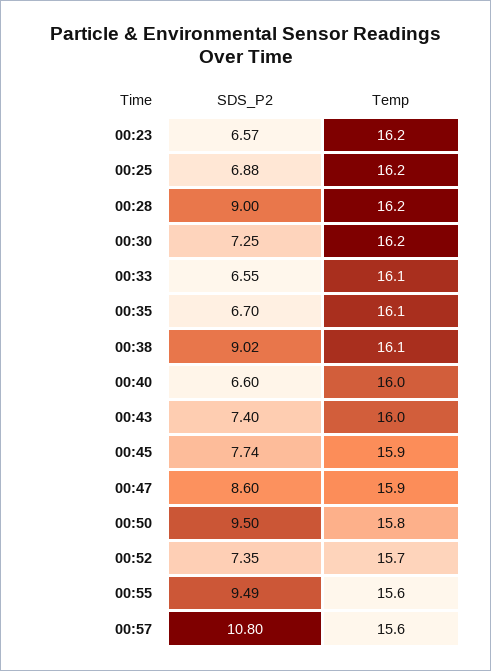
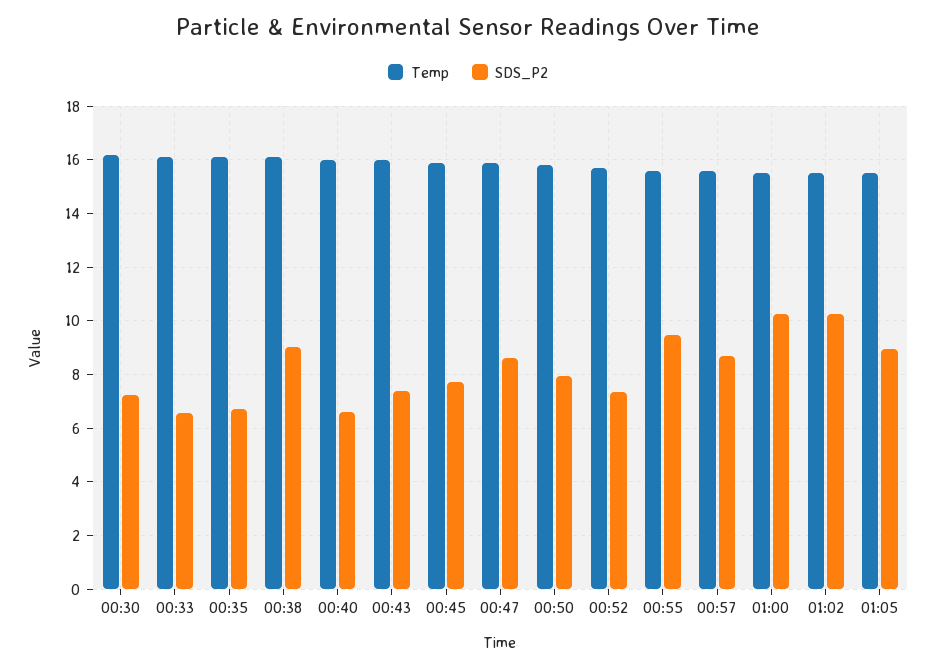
SDS_P2, 00:23: 6.57 -> none
Temp, 00:23: 16.2 -> none
SDS_P2, 00:25: 6.88 -> none
Temp, 00:25: 16.2 -> none
SDS_P2, 00:28: 9 -> none
Temp, 00:28: 16.2 -> none
SDS_P2, 00:50: 9.5 -> 8
SDS_P2, 00:57: 10.8 -> 8.75
Temp, 01:00: none -> 15.5
SDS_P2, 01:00: none -> 10.25
Temp, 01:02: none -> 15.5
SDS_P2, 01:02: none -> 10.25
Temp, 01:05: none -> 15.5
SDS_P2, 01:05: none -> 9

